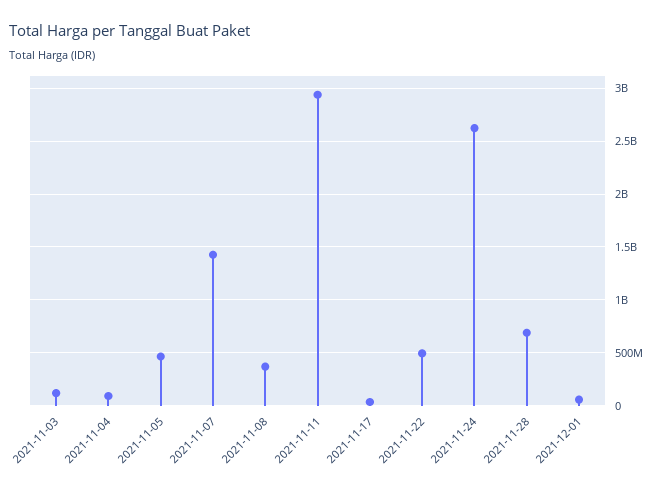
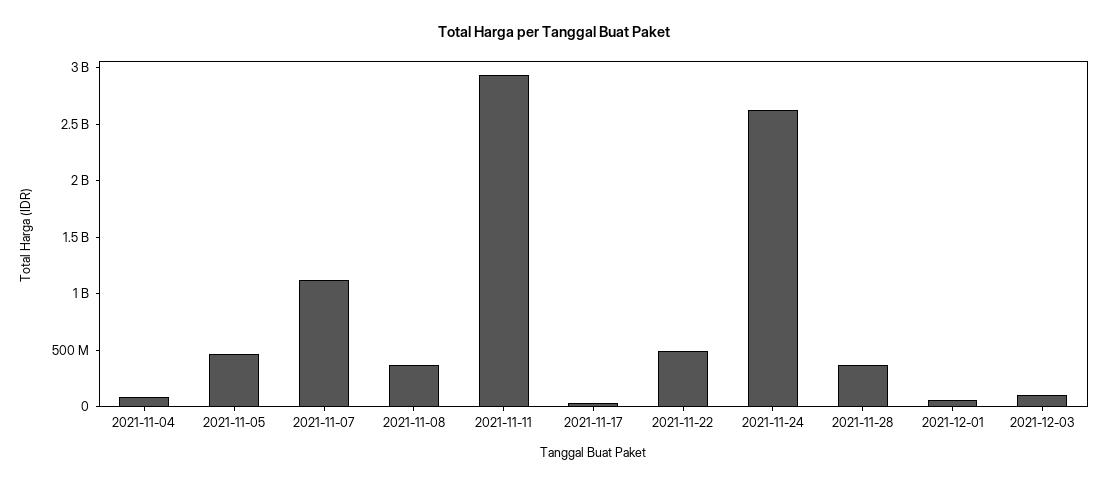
2021-11-03: 100000000 -> none
2021-11-07: 1400000000 -> 1100000000
2021-11-28: 700000000 -> 400000000
2021-12-03: none -> 100000000

